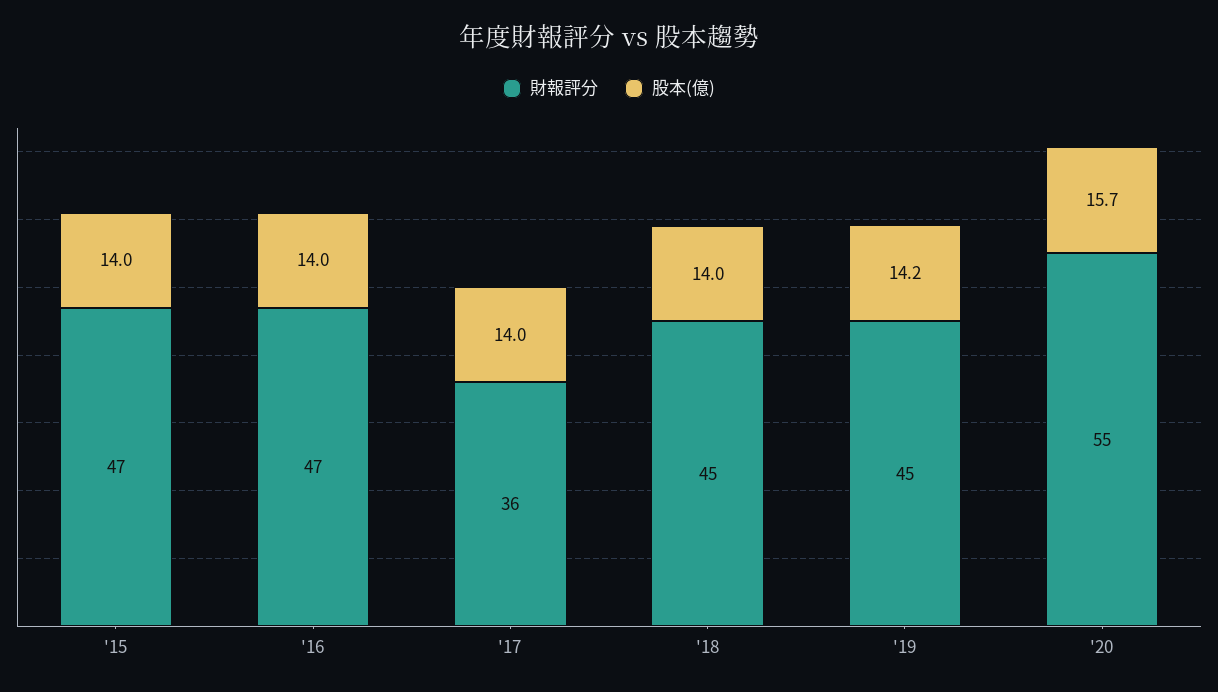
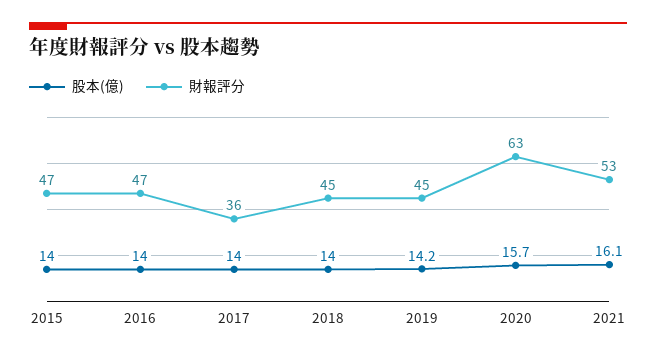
財報評分, '20: 55 -> 63
股本(億), 2021: none -> 16.1
財報評分, 2021: none -> 53

